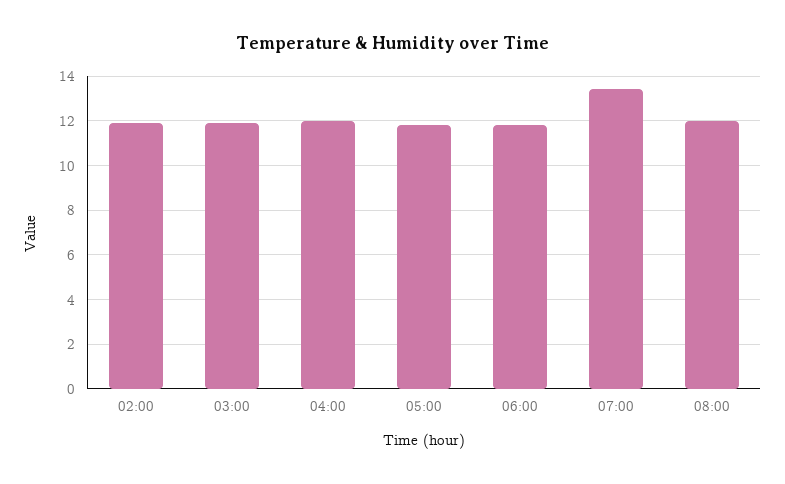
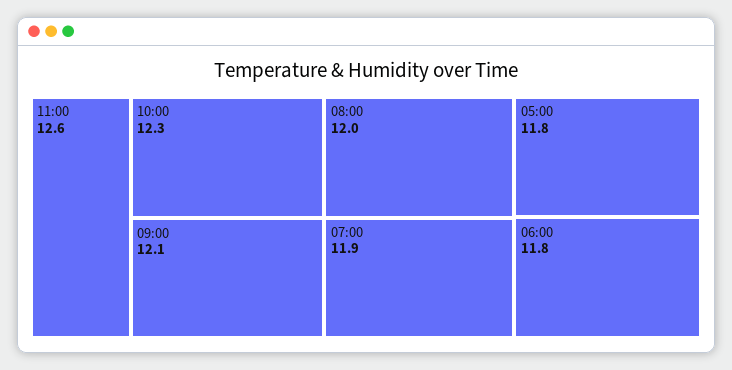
02:00: 12 -> none
03:00: 12 -> none
04:00: 12 -> none
07:00: 13.5 -> 11.9
11:00: none -> 12.6
10:00: none -> 12.3
09:00: none -> 12.1

